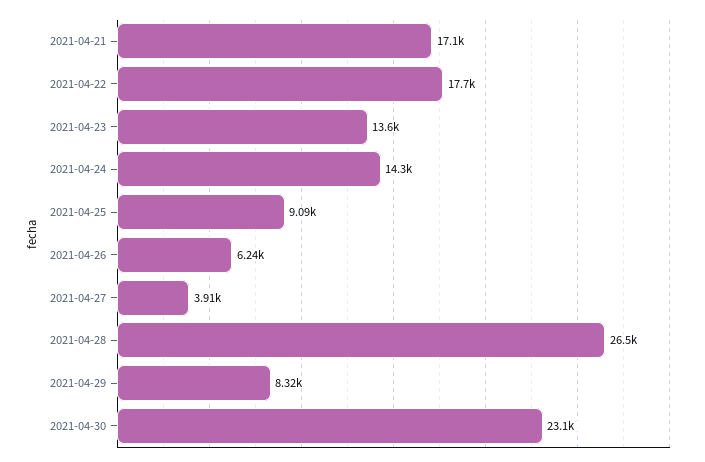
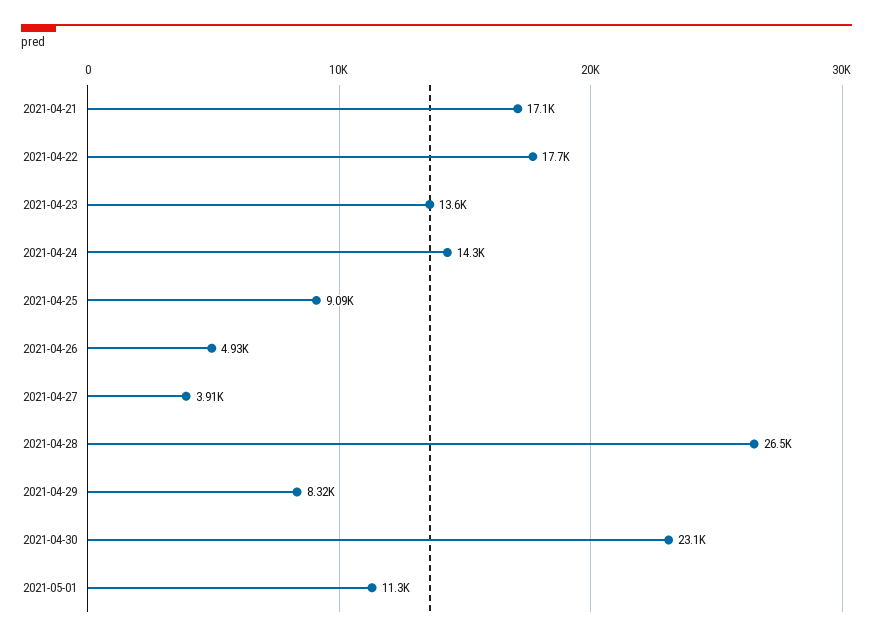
2021-04-26: 6240 -> 4930
2021-05-01: none -> 11300

